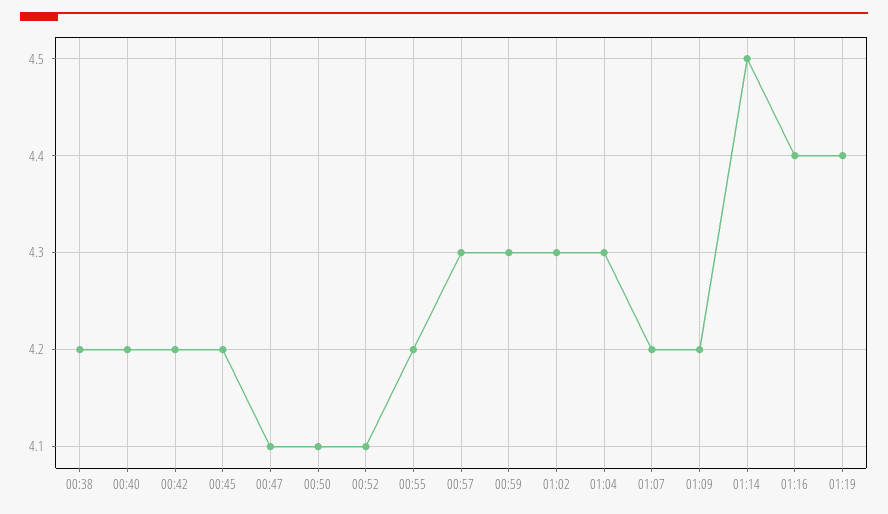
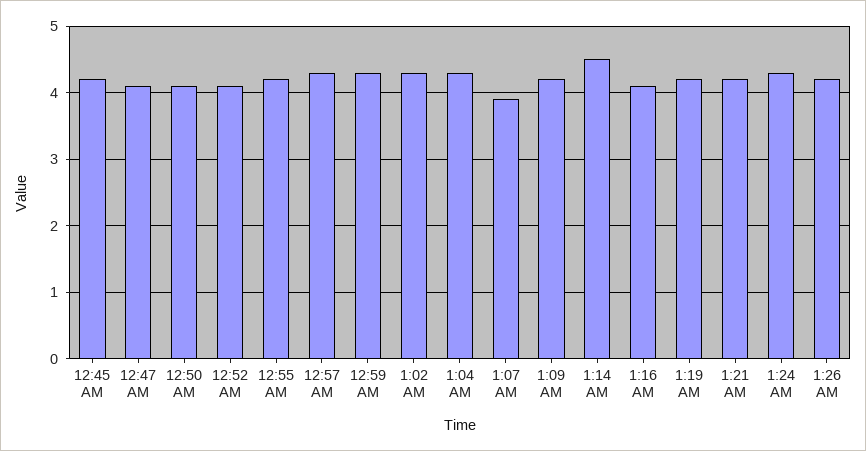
00:38: 4.2 -> none
00:40: 4.2 -> none
00:42: 4.2 -> none
01:07: 4.2 -> 3.9
01:16: 4.4 -> 4.1
01:19: 4.4 -> 4.2
1:21 AM: none -> 4.2
1:24 AM: none -> 4.3
1:26 AM: none -> 4.2

